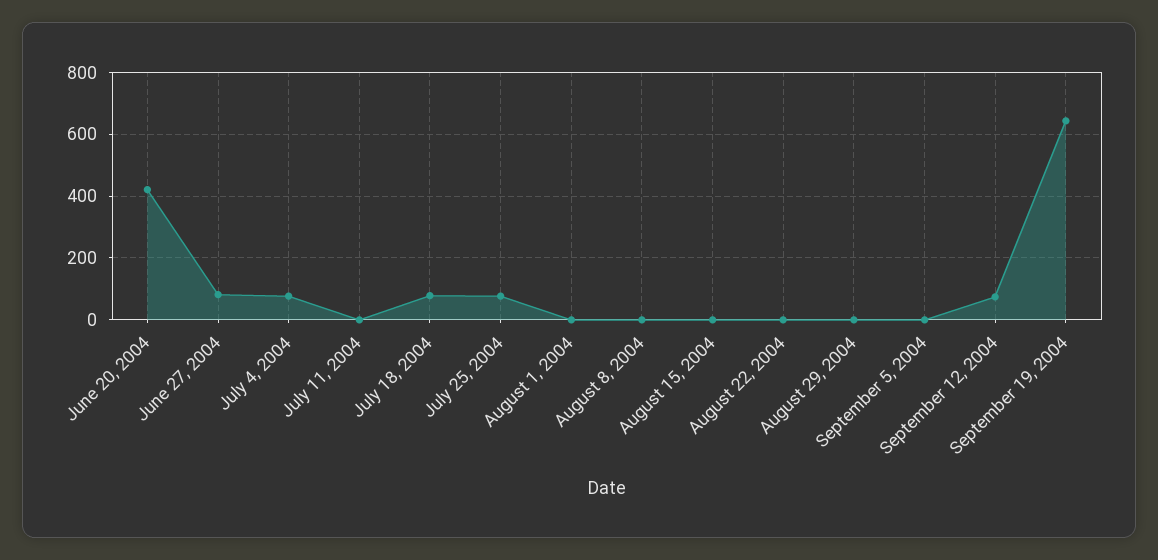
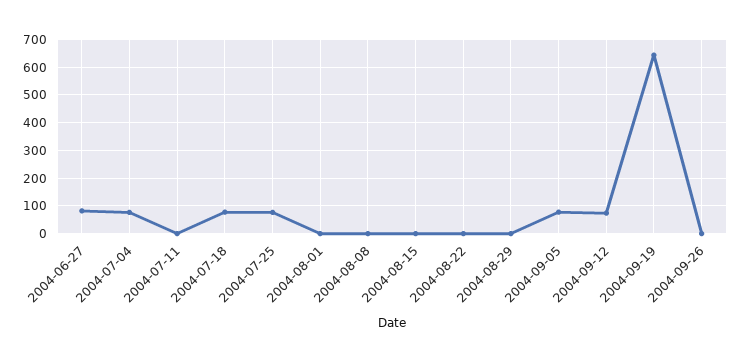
June 20, 2004: 420 -> none
September 5, 2004: 0 -> 75
2004-09-26: none -> 0

